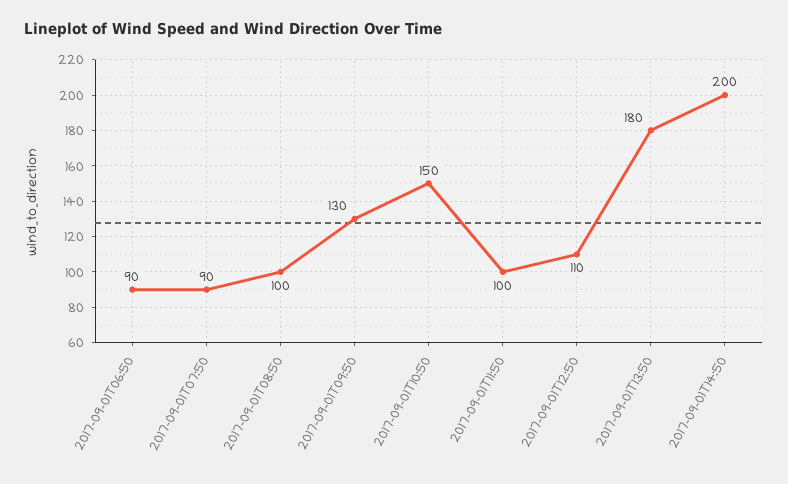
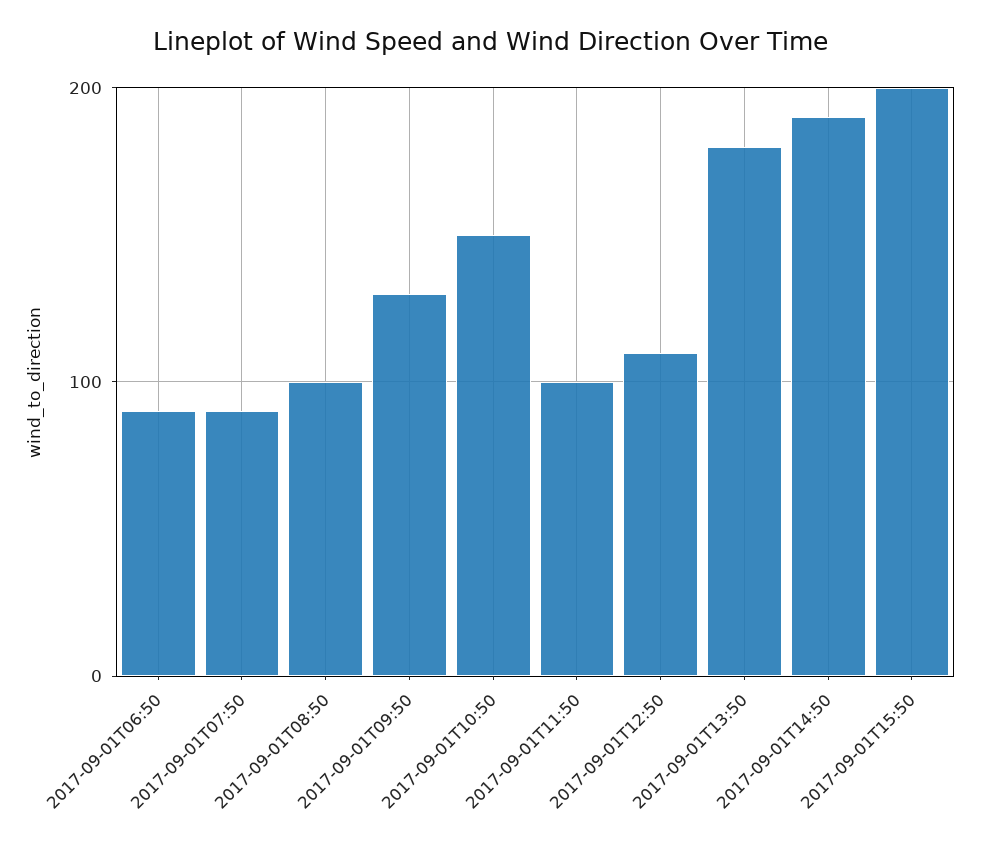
2017-09-01T14:50: 200 -> 190
2017-09-01T15:50: none -> 200

